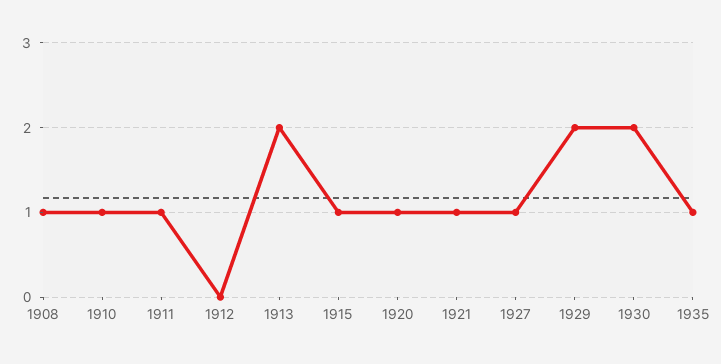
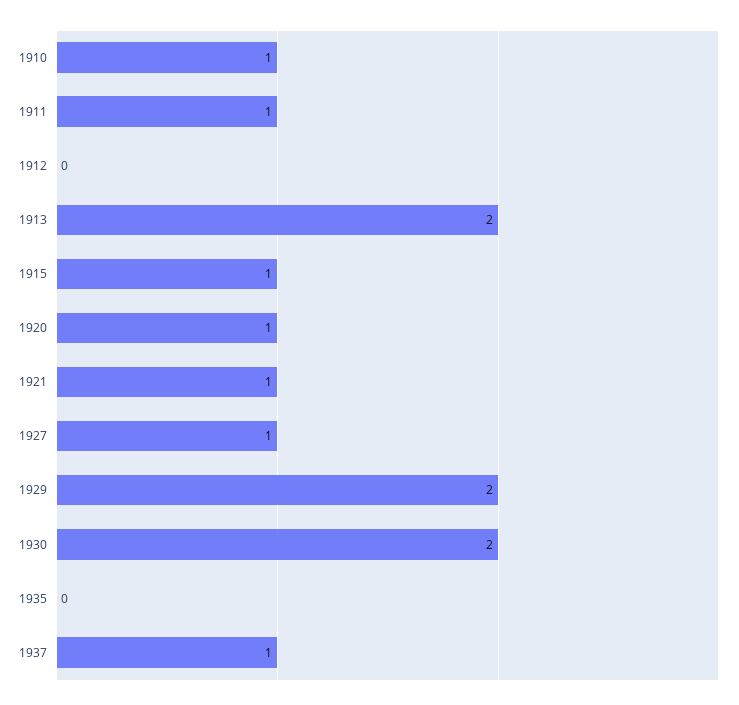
1908: 1 -> none
1935: 1 -> 0
1937: none -> 1

